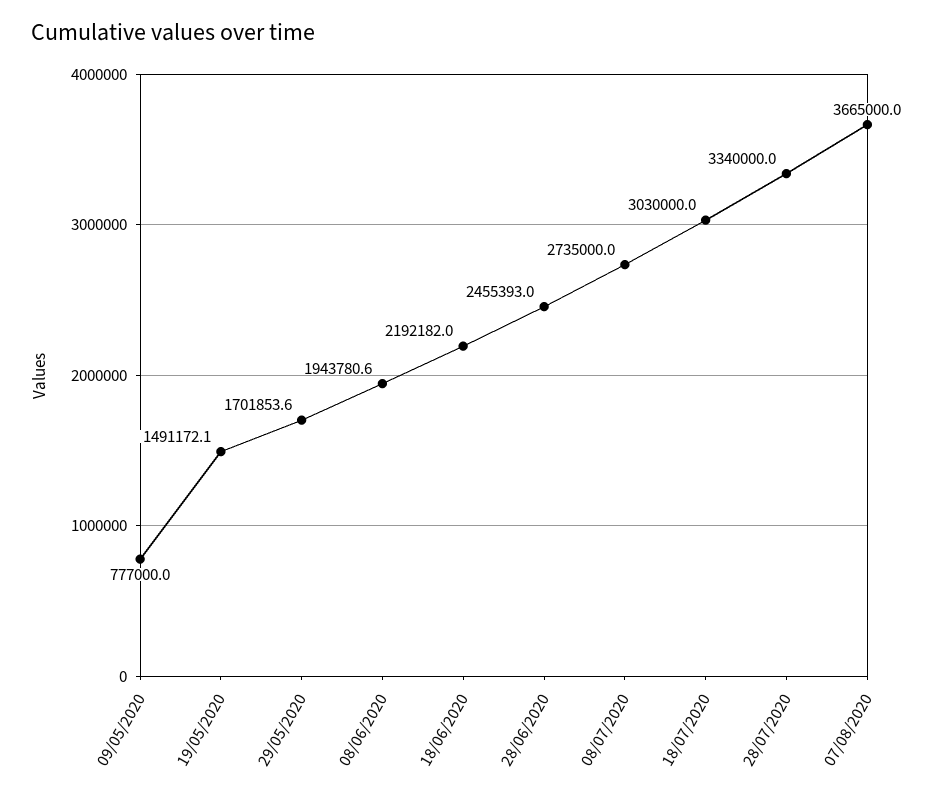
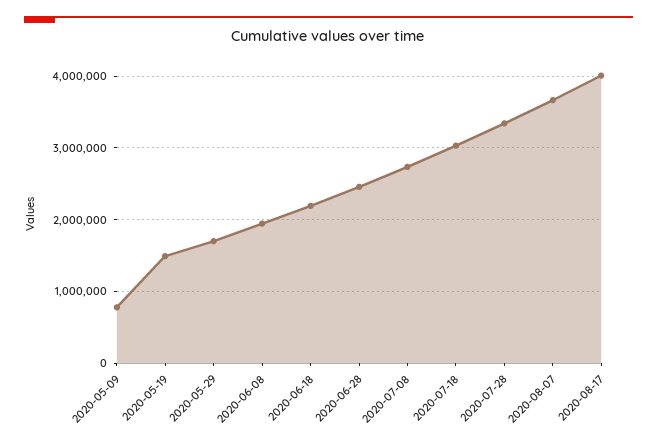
2020-08-17: none -> 4000000

